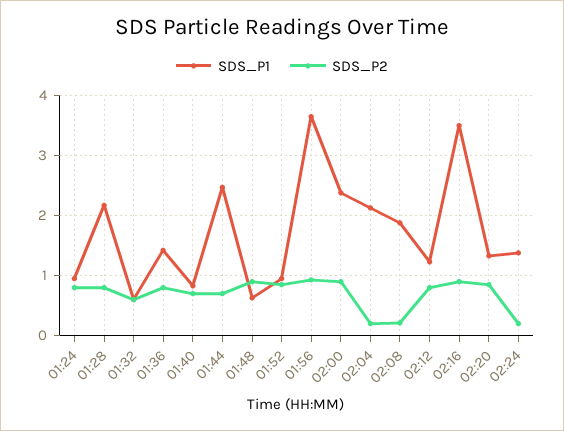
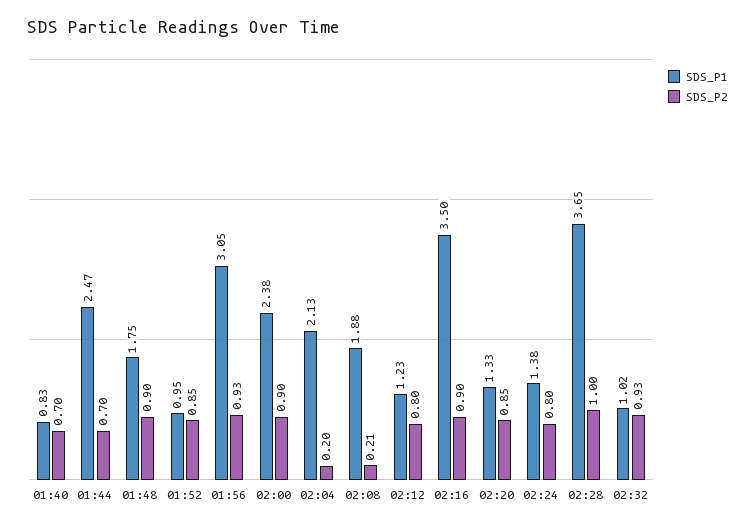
SDS_P1, 01:24: 1 -> none
SDS_P2, 01:24: 0.8 -> none
SDS_P1, 01:28: 2.2 -> none
SDS_P2, 01:28: 0.8 -> none
SDS_P1, 01:32: 0.6 -> none
SDS_P2, 01:32: 0.6 -> none
SDS_P1, 01:36: 1.4 -> none
SDS_P2, 01:36: 0.8 -> none
SDS_P1, 01:48: 0.6 -> 1.75
SDS_P1, 01:56: 3.6 -> 3.05
SDS_P2, 02:24: 0.2 -> 0.8
SDS_P1, 02:28: none -> 3.65
SDS_P2, 02:28: none -> 1
SDS_P1, 02:32: none -> 1.02
SDS_P2, 02:32: none -> 0.93

